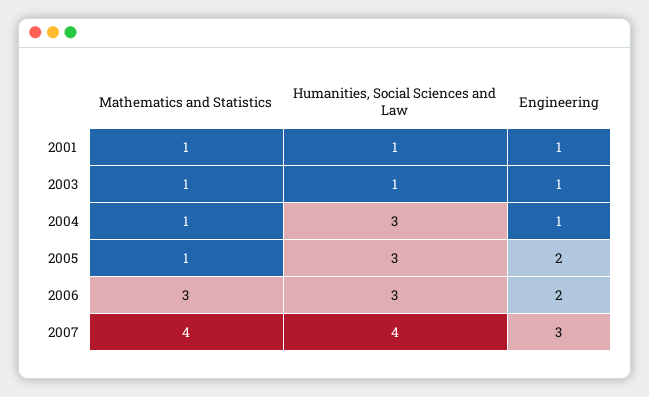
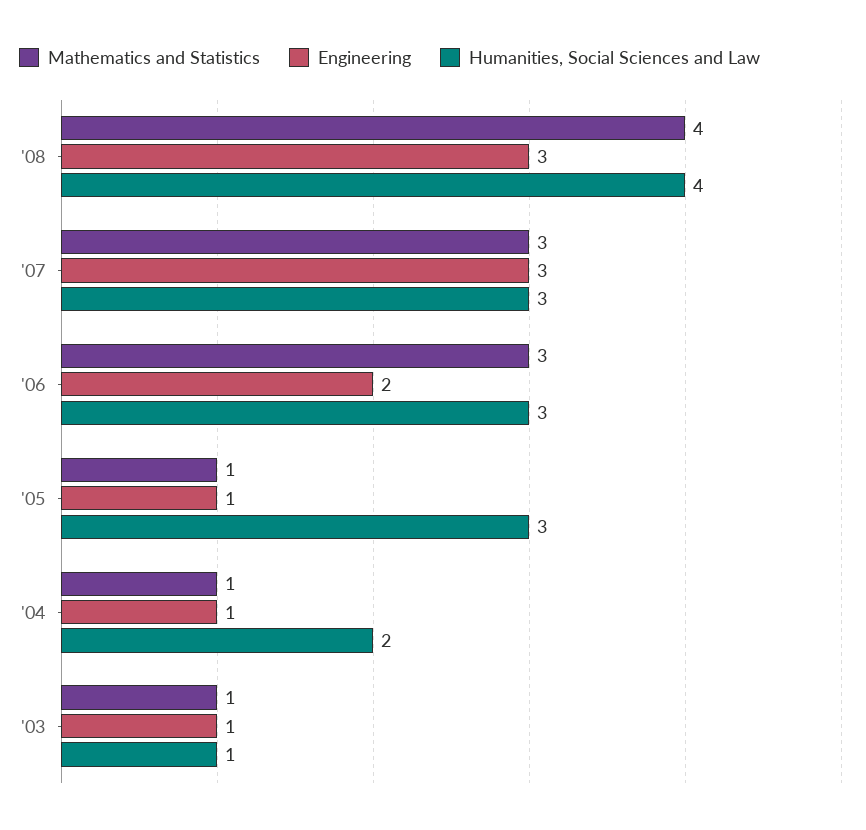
Mathematics and Statistics, 2001: 1 -> none
Humanities, Social Sciences and Law, 2001: 1 -> none
Engineering, 2001: 1 -> none
Humanities, Social Sciences and Law, 2004: 3 -> 2
Engineering, 2005: 2 -> 1
Mathematics and Statistics, 2007: 4 -> 3
Humanities, Social Sciences and Law, 2007: 4 -> 3
Mathematics and Statistics, '08: none -> 4
Engineering, '08: none -> 3
Humanities, Social Sciences and Law, '08: none -> 4

